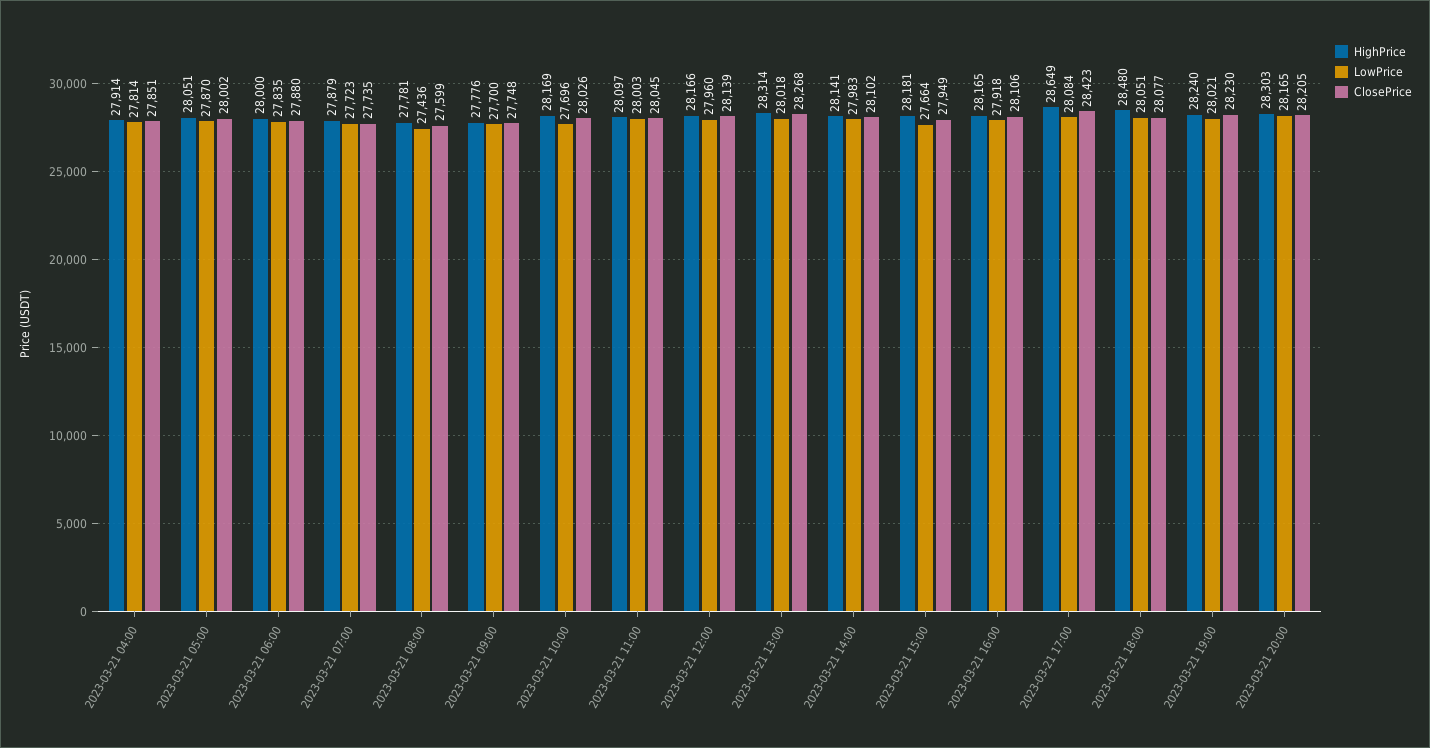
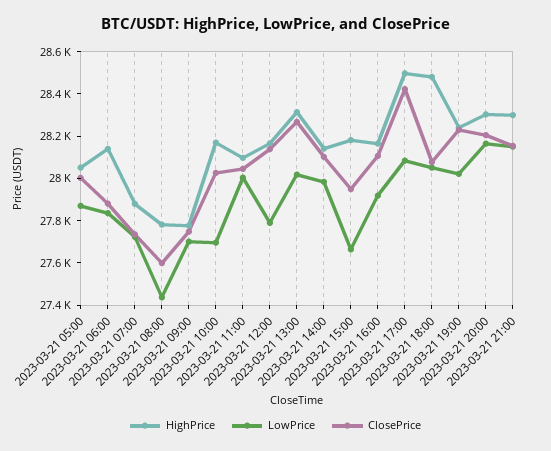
HighPrice, 2023-03-21 04:00: 27914 -> none
LowPrice, 2023-03-21 04:00: 27814 -> none
ClosePrice, 2023-03-21 04:00: 27851 -> none
HighPrice, 2023-03-21 06:00: 28000 -> 28150
LowPrice, 2023-03-21 12:00: 27960 -> 27800
HighPrice, 2023-03-21 17:00: 28649 -> 28500
HighPrice, 2023-03-21 21:00: none -> 28300
LowPrice, 2023-03-21 21:00: none -> 28150
ClosePrice, 2023-03-21 21:00: none -> 28150

